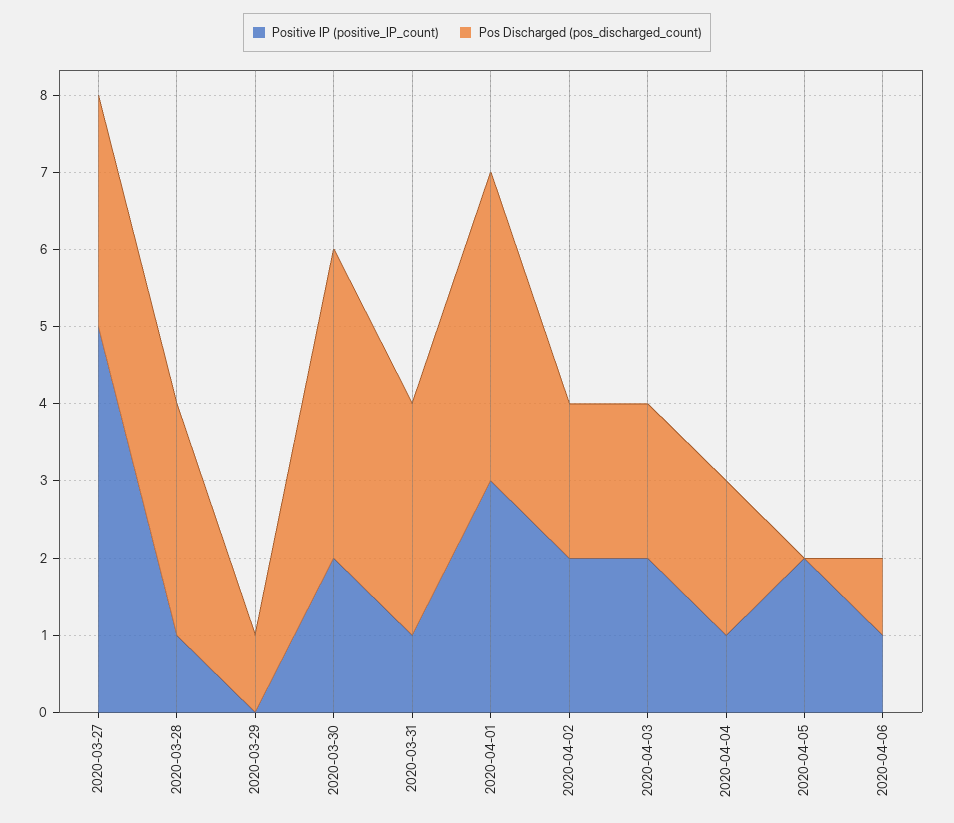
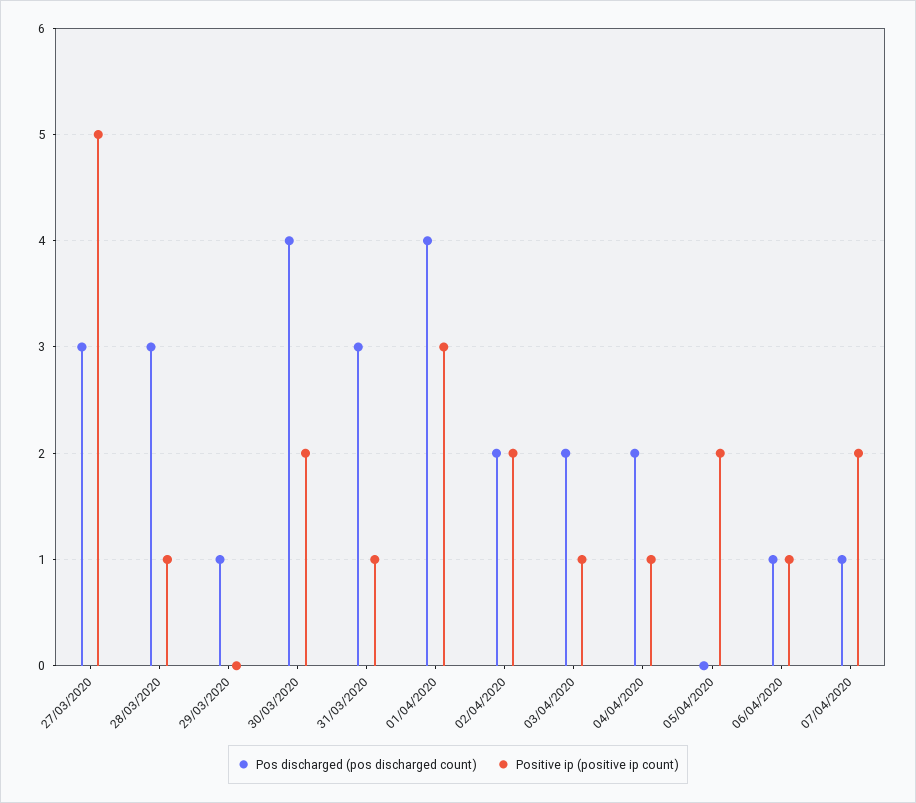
Positive IP (positive_IP_count), 2020-04-03: 2 -> 1
Pos Discharged (pos_discharged_count), 07/04/2020: none -> 1
Positive IP (positive_IP_count), 07/04/2020: none -> 2

